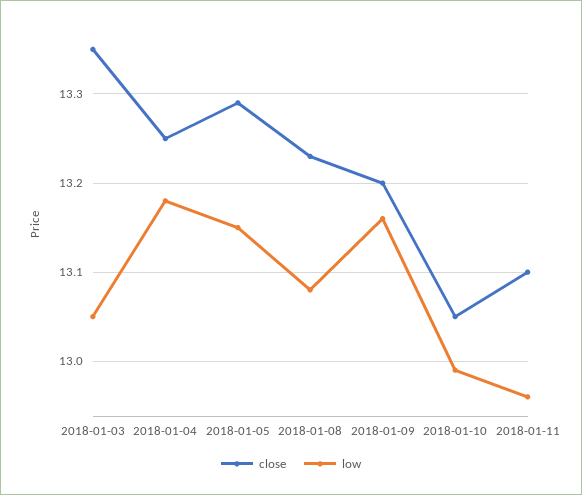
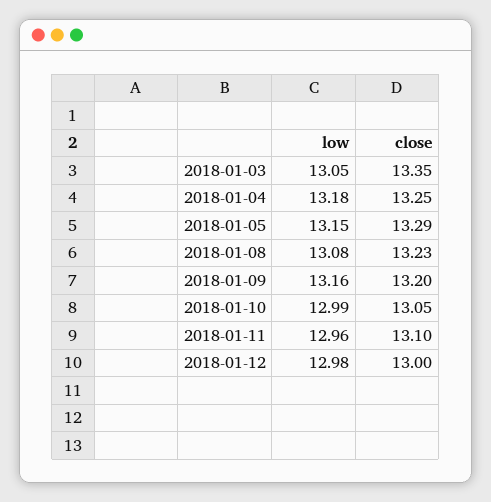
low, 2018-01-12: none -> 12.98
close, 2018-01-12: none -> 13

